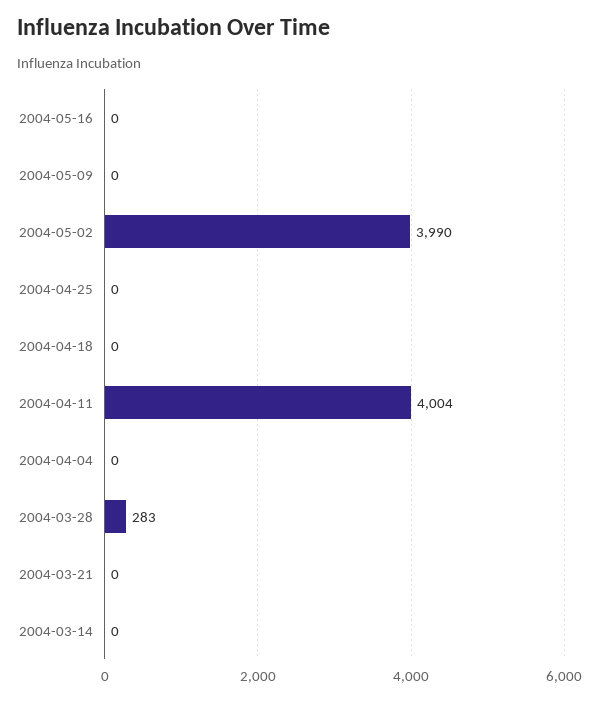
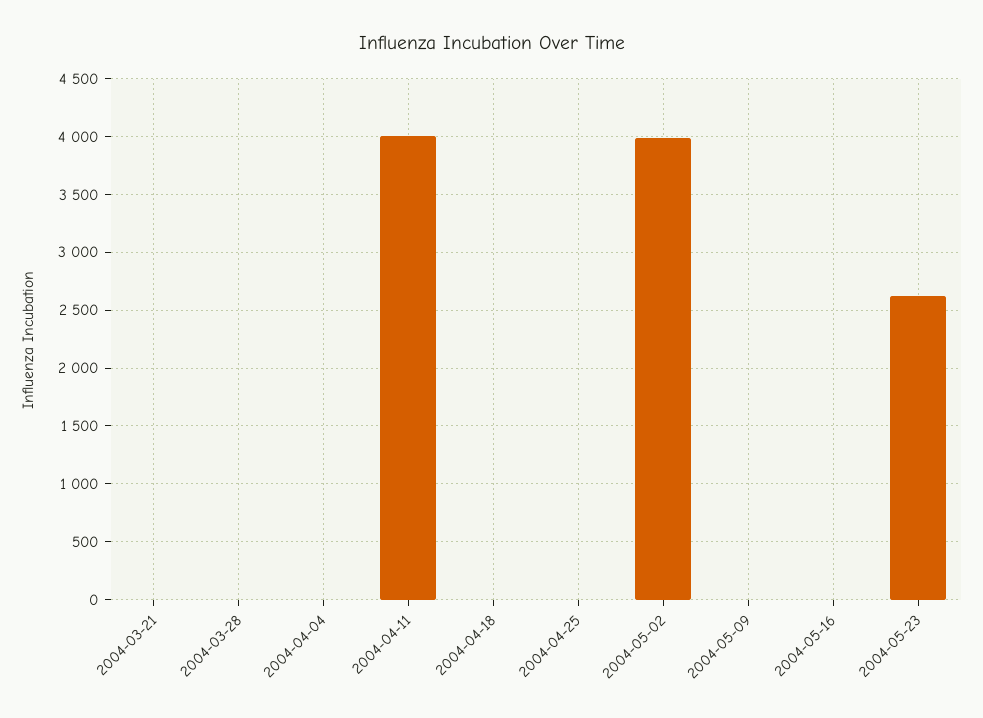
2004-03-28: 283 -> 0
2004-03-14: 0 -> none
2004-05-23: none -> 2600

